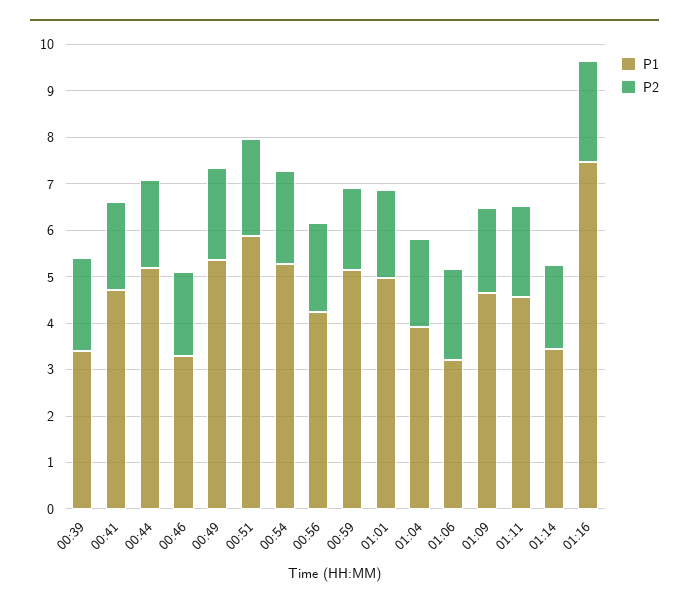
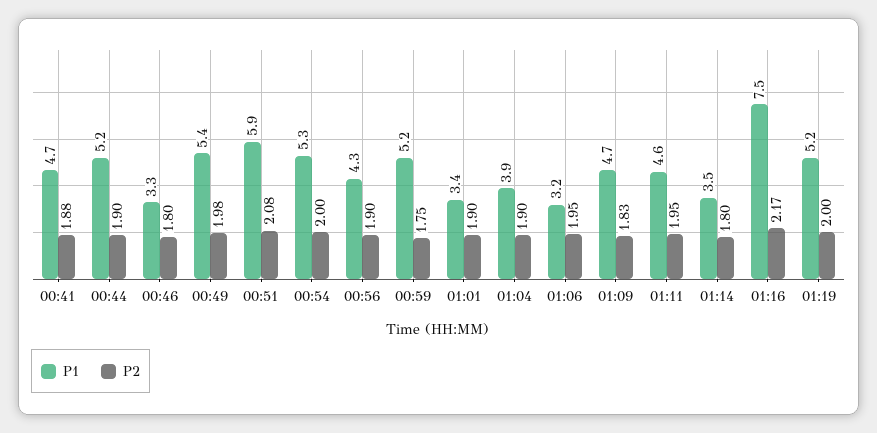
P1, 00:39: 3.4 -> none
P2, 00:39: 2 -> none
P1, 01:01: 5 -> 3.4
P1, 01:19: none -> 5.2
P2, 01:19: none -> 2

